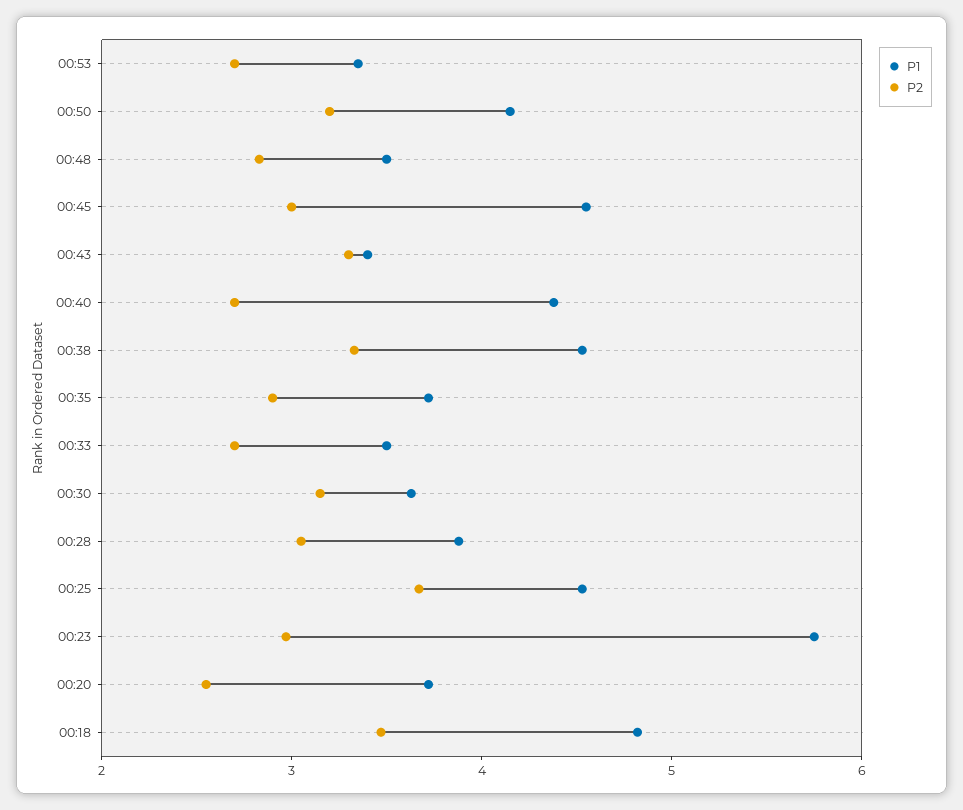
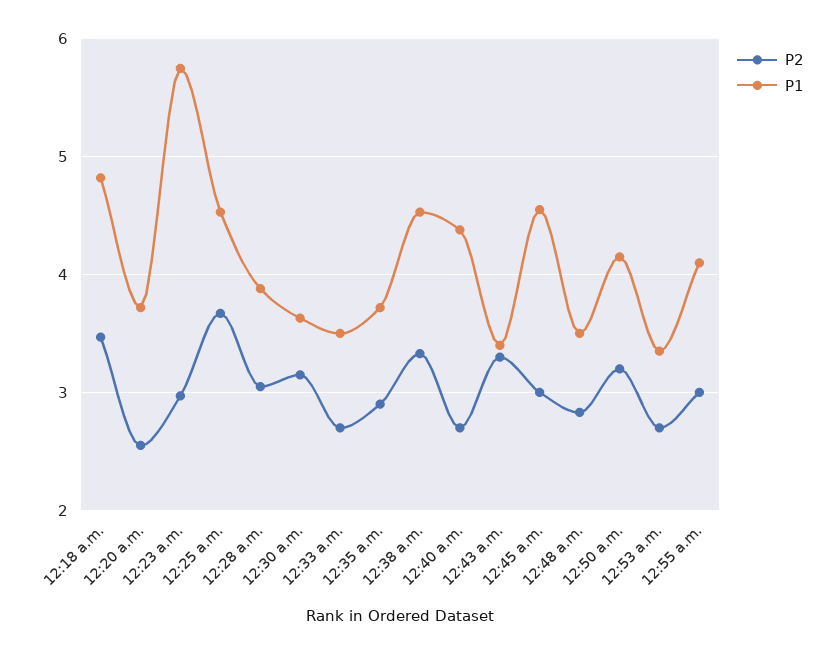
P2, 12:55 a.m.: none -> 3
P1, 12:55 a.m.: none -> 4.1

